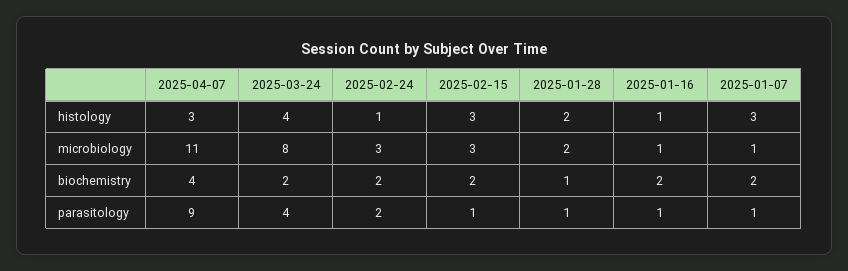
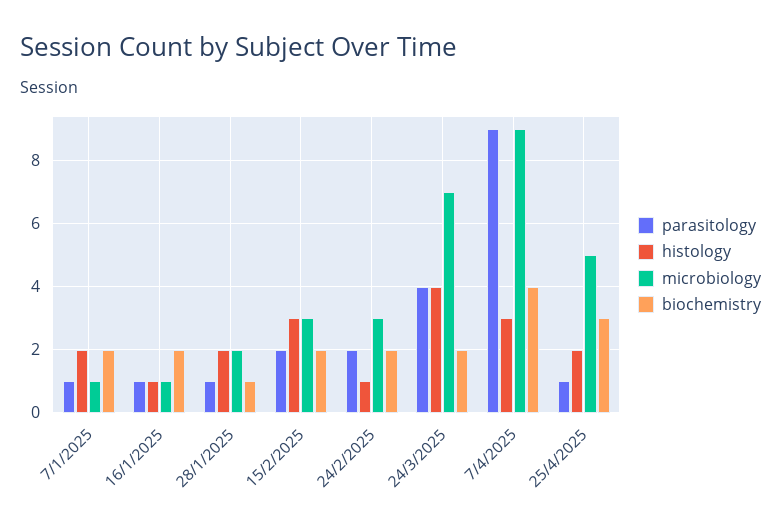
histology, 2025-01-07: 3 -> 2
microbiology, 2025-04-07: 11 -> 9
microbiology, 2025-03-24: 8 -> 7
parasitology, 2025-02-15: 1 -> 2
parasitology, 25/4/2025: none -> 1
histology, 25/4/2025: none -> 2
microbiology, 25/4/2025: none -> 5
biochemistry, 25/4/2025: none -> 3

